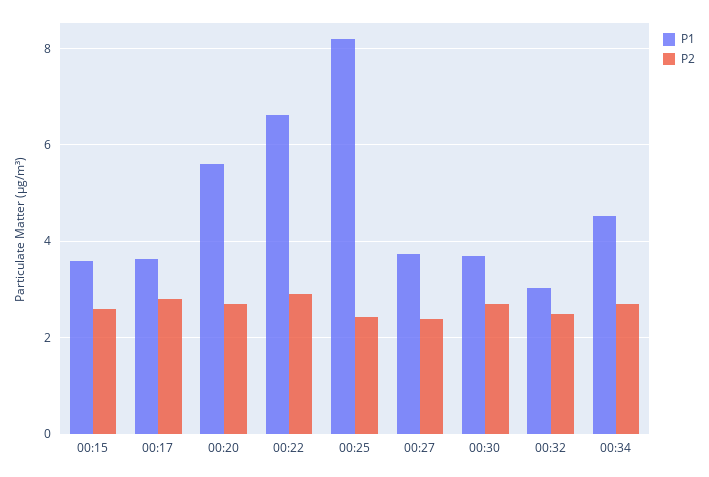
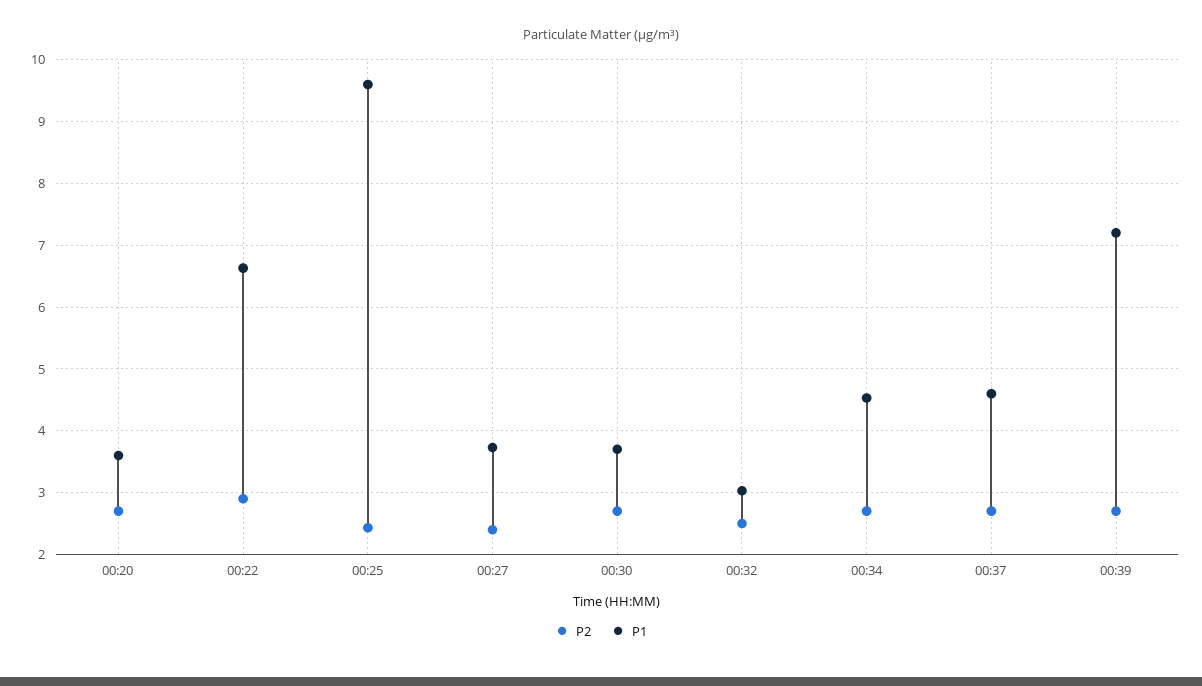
P1, 00:15: 3.6 -> none
P2, 00:15: 2.6 -> none
P1, 00:17: 3.6 -> none
P2, 00:17: 2.8 -> none
P1, 00:20: 5.6 -> 3.6
P1, 00:25: 8.2 -> 9.6
P2, 00:37: none -> 2.7
P1, 00:37: none -> 4.6
P2, 00:39: none -> 2.7
P1, 00:39: none -> 7.2

